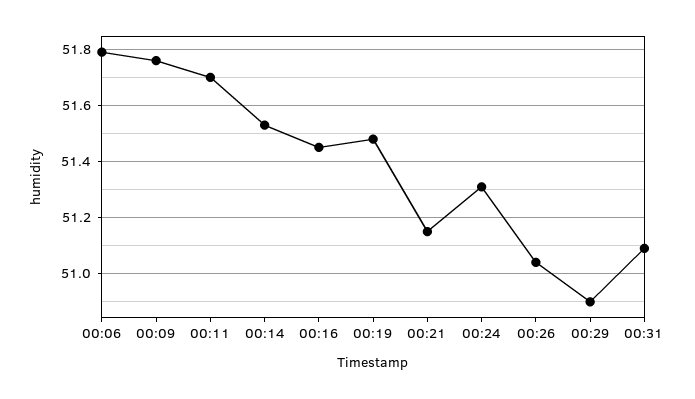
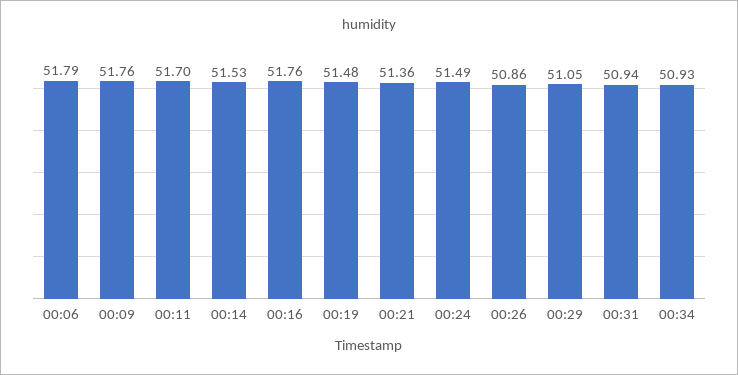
00:16: 51.45 -> 51.76
00:21: 51.15 -> 51.36
00:24: 51.3 -> 51.49
00:26: 51.05 -> 50.86
00:29: 50.9 -> 51.05
00:31: 51.1 -> 50.94
00:34: none -> 50.93

